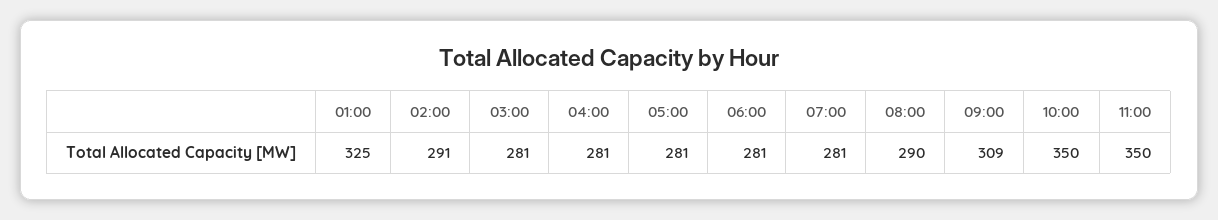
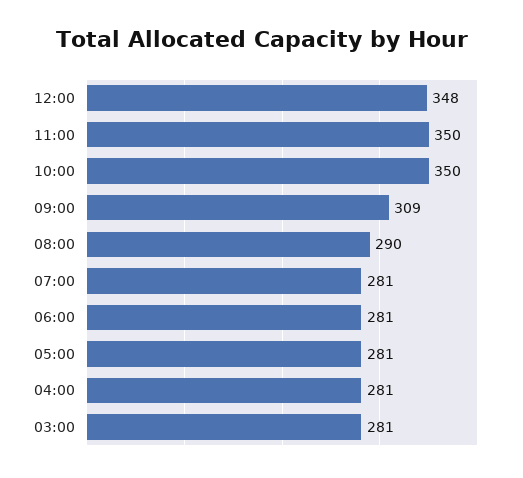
01:00: 325 -> none
02:00: 291 -> none
12:00: none -> 348

